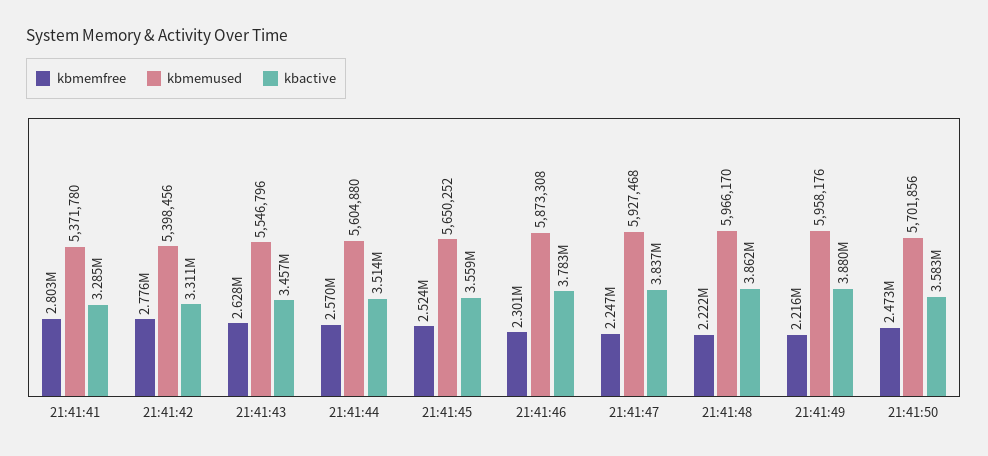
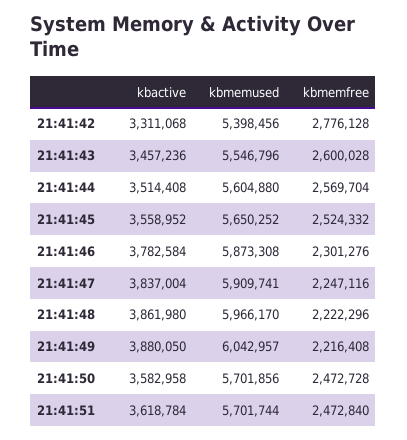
kbmemfree, 21:41:41: 2803000 -> none
kbmemused, 21:41:41: 5371780 -> none
kbactive, 21:41:41: 3285000 -> none
kbmemfree, 21:41:43: 2628000 -> 2600028
kbmemused, 21:41:47: 5927468 -> 5909741
kbmemused, 21:41:49: 5958176 -> 6042957
kbactive, 21:41:51: none -> 3618784
kbmemused, 21:41:51: none -> 5701744
kbmemfree, 21:41:51: none -> 2472840

